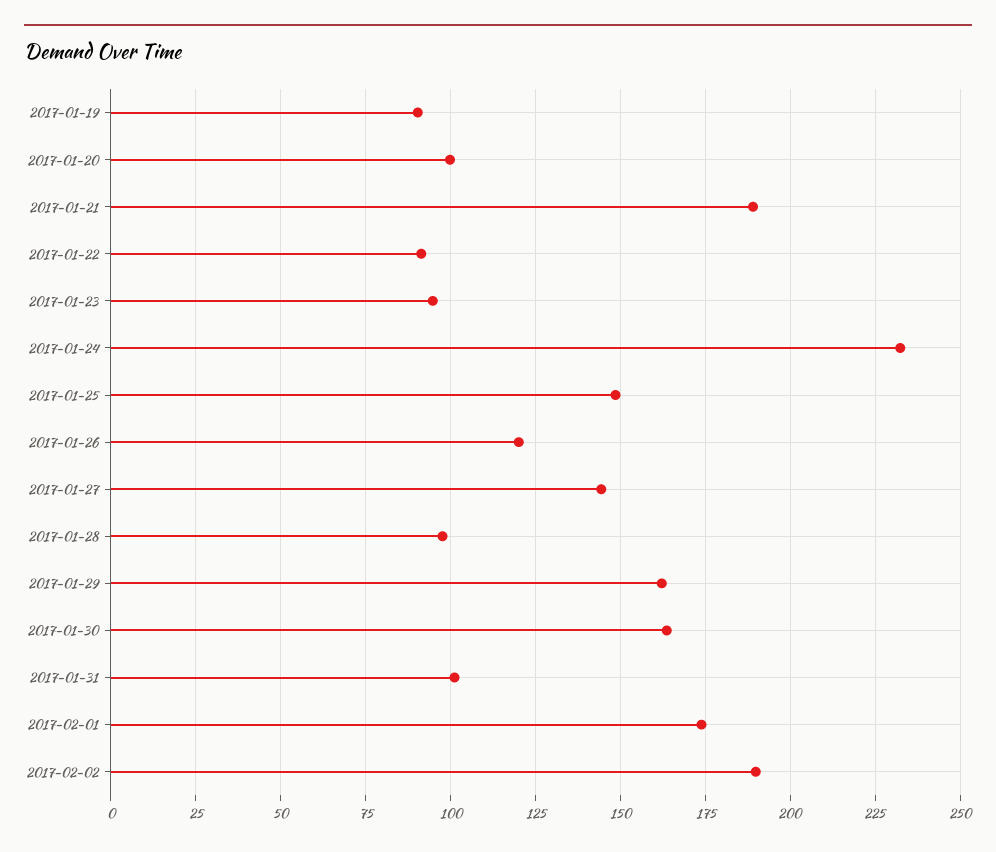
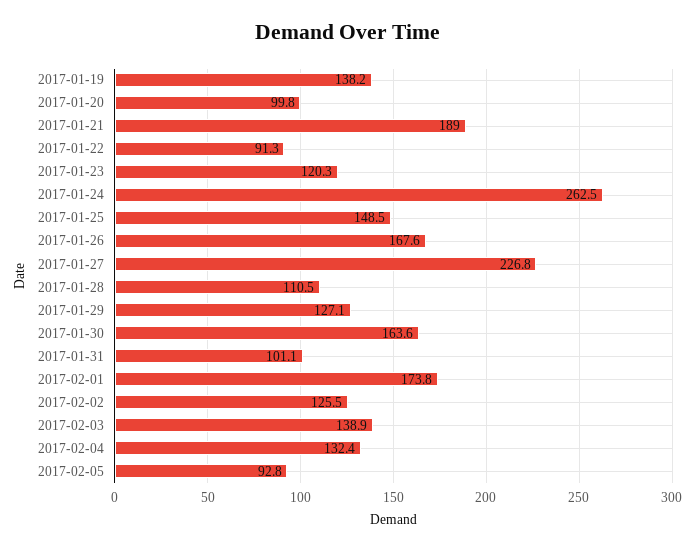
2017-01-19: 90 -> 138.2
2017-01-23: 95 -> 120.3
2017-01-24: 232.5 -> 262.5
2017-01-26: 120 -> 167.6
2017-01-27: 145 -> 226.8
2017-01-28: 97.5 -> 110.5
2017-01-29: 162.5 -> 127.1
2017-02-02: 190 -> 125.5
2017-02-03: none -> 138.9
2017-02-04: none -> 132.4
2017-02-05: none -> 92.8

